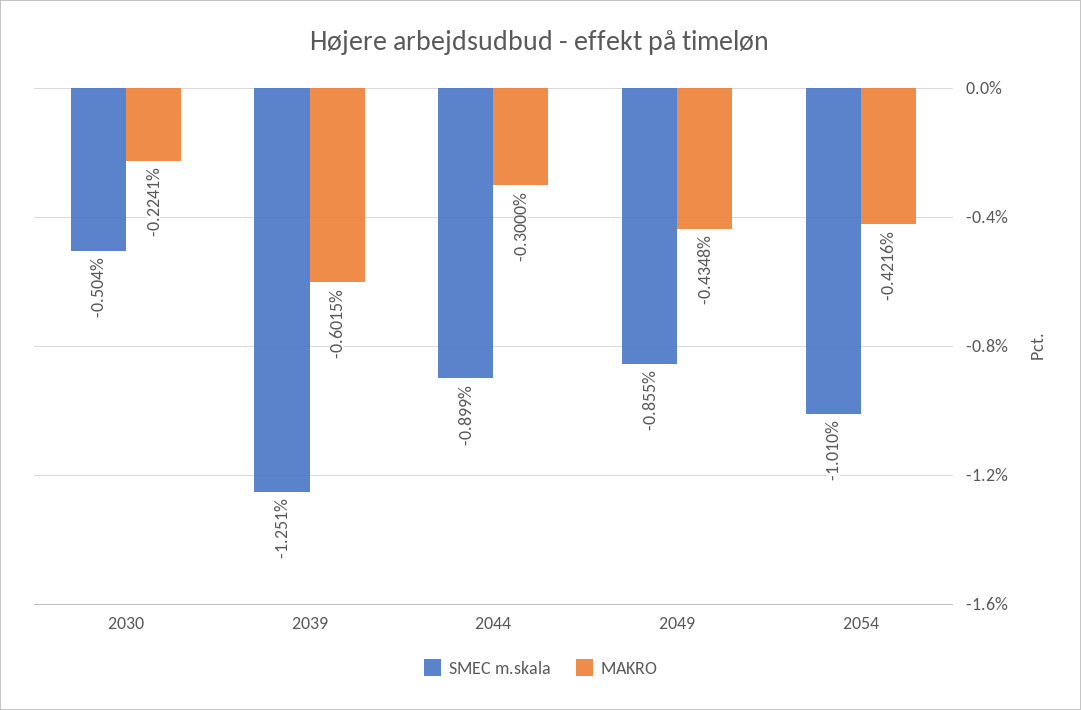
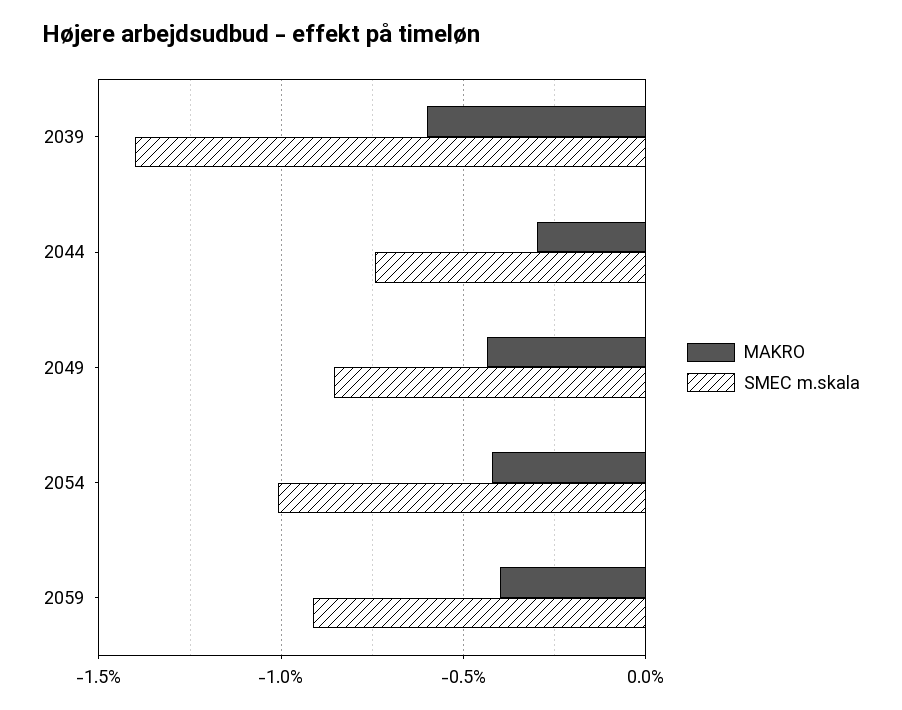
SMEC m.skala, 2030: -0.504 -> none
MAKRO, 2030: -0.2241 -> none
SMEC m.skala, 2039: -1.251 -> -1.4
SMEC m.skala, 2044: -0.899 -> -0.75
MAKRO, 2059: none -> -0.4
SMEC m.skala, 2059: none -> -0.9

